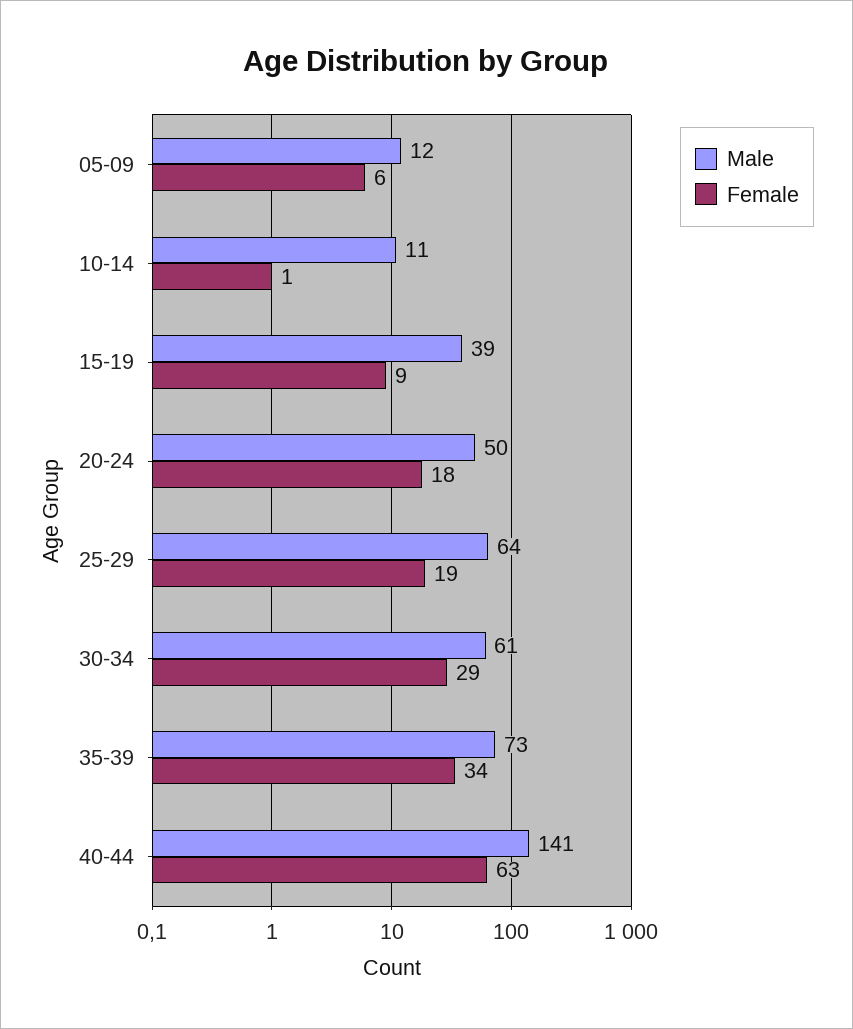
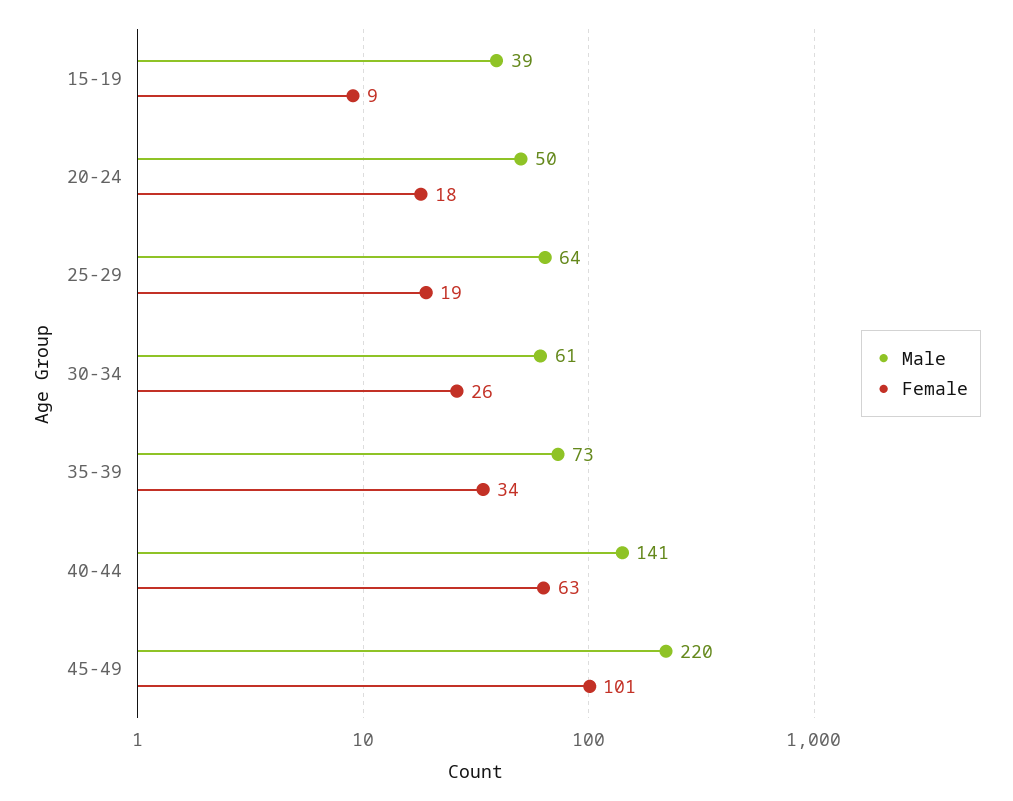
Male, 05-09: 12 -> none
Female, 05-09: 6 -> none
Male, 10-14: 11 -> none
Female, 10-14: 1 -> none
Female, 30-34: 29 -> 26
Male, 45-49: none -> 220
Female, 45-49: none -> 101

